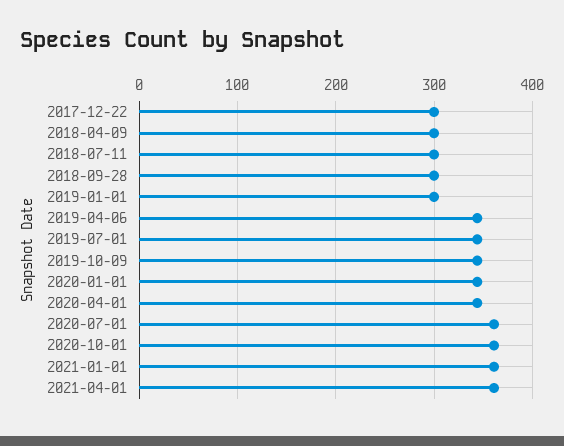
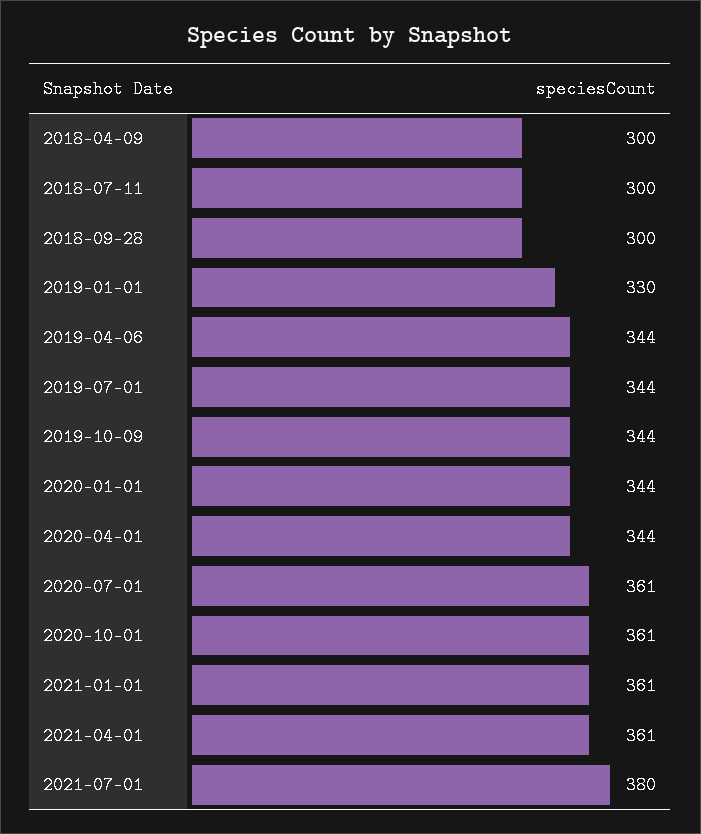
2017-12-22: 300 -> none
2019-01-01: 300 -> 330
2021-07-01: none -> 380

